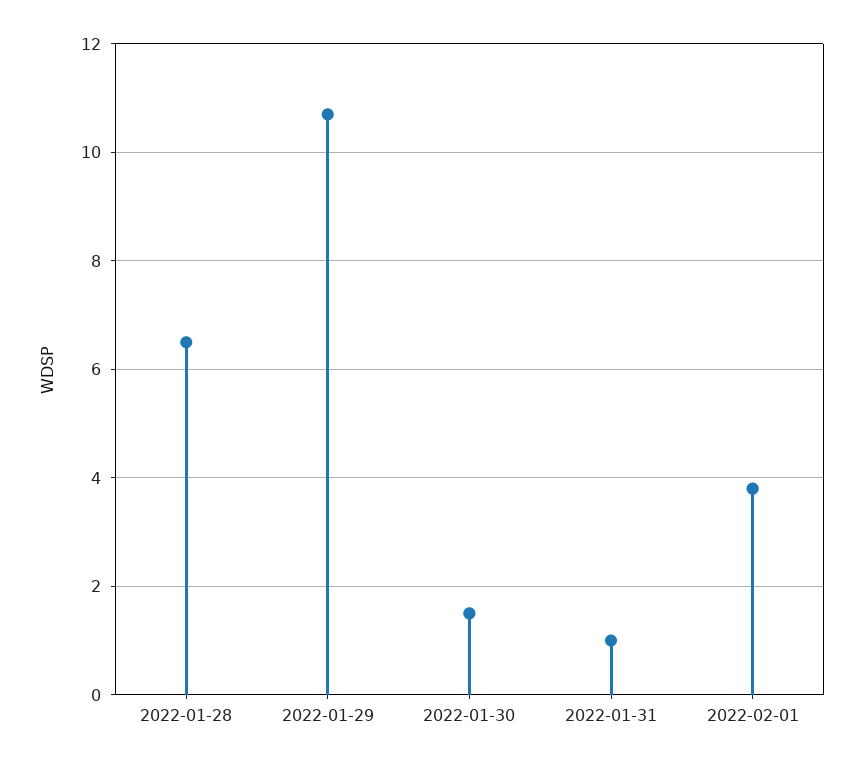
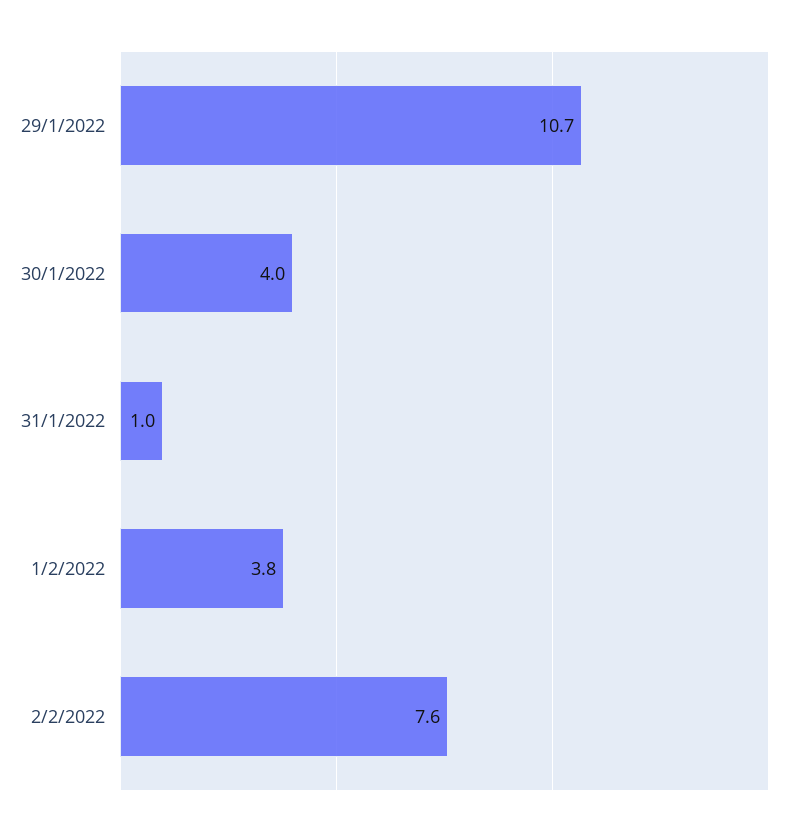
2022-01-28: 6.5 -> none
2022-01-30: 1.5 -> 4
2/2/2022: none -> 7.6

